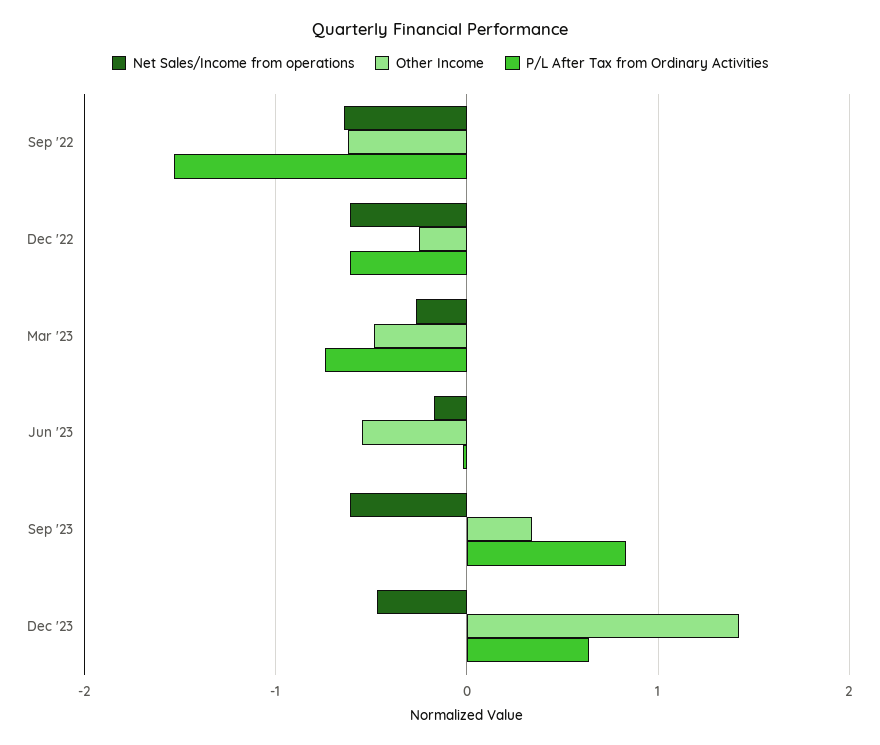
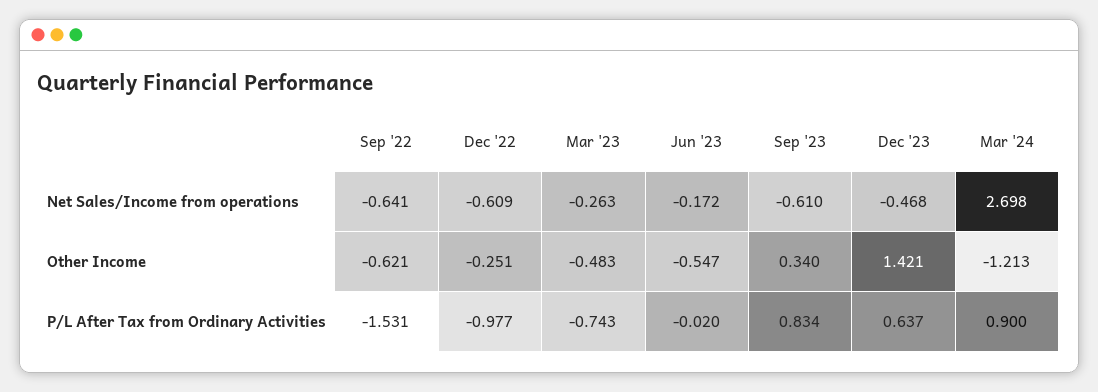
P/L After Tax from Ordinary Activities, Dec '22: -0.6 -> -0.977
Net Sales/Income from operations, Mar '24: none -> 2.698
Other Income, Mar '24: none -> -1.213
P/L After Tax from Ordinary Activities, Mar '24: none -> 0.9

